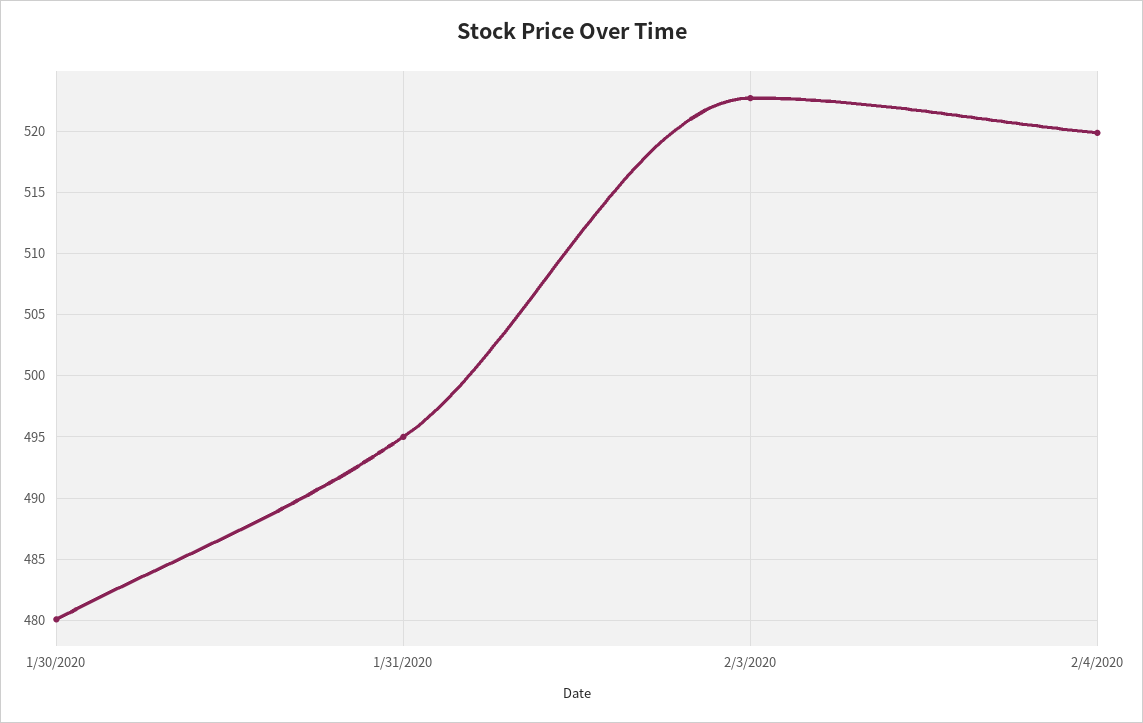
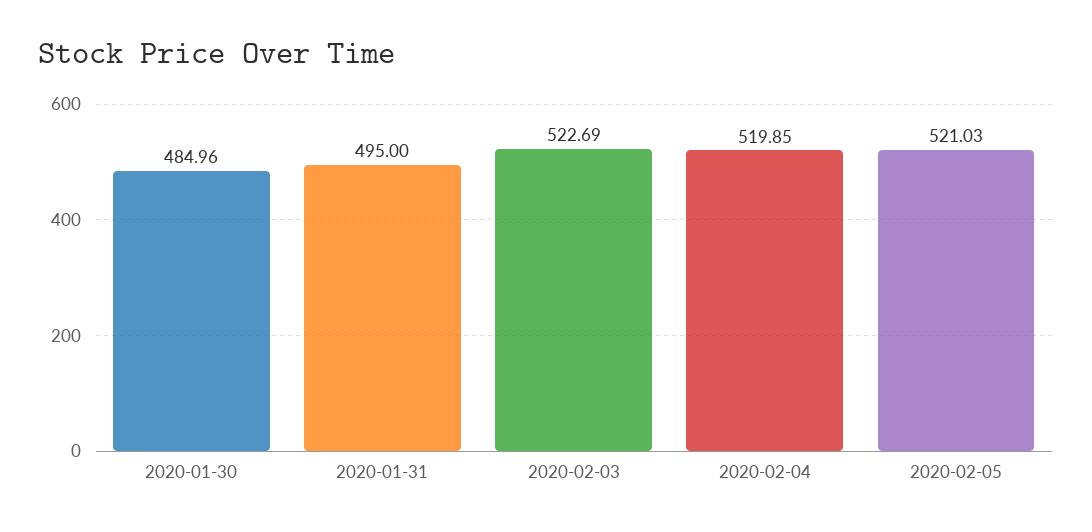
1/30/2020: 480 -> 484.96
2020-02-05: none -> 521.03

